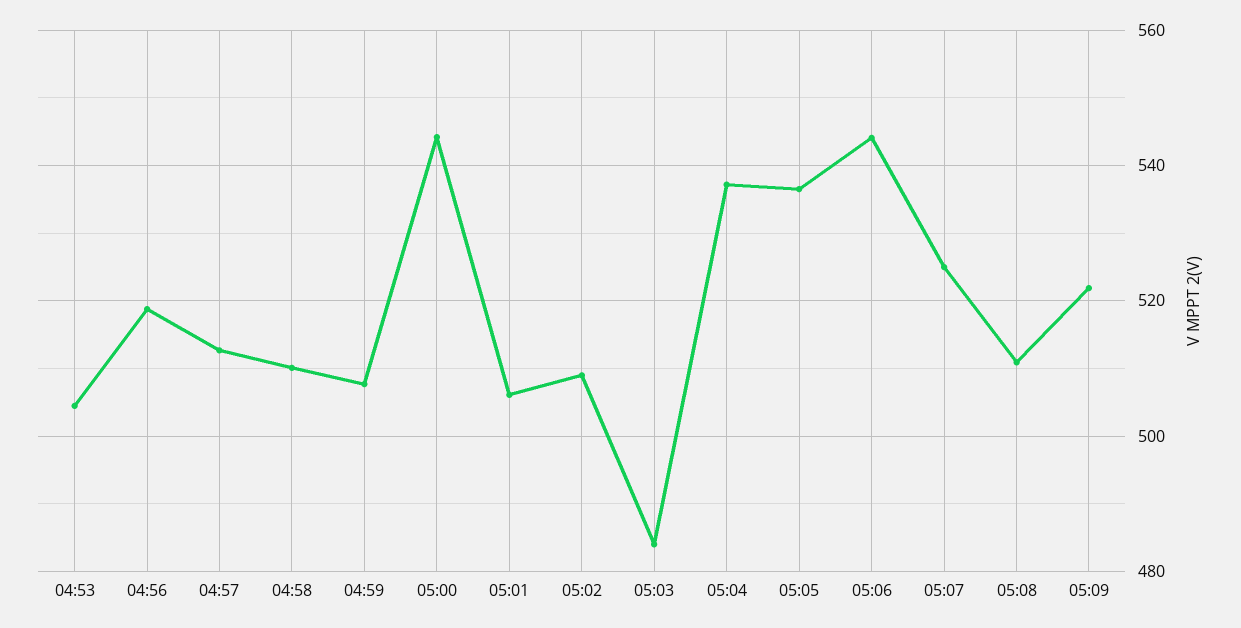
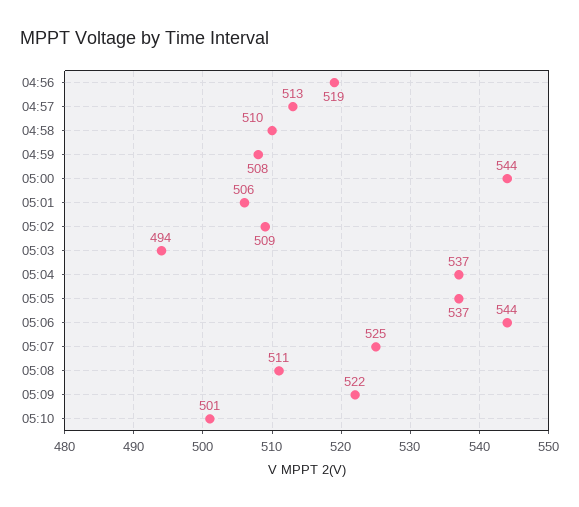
04:53: 504 -> none
05:03: 484 -> 494
05:10: none -> 501

